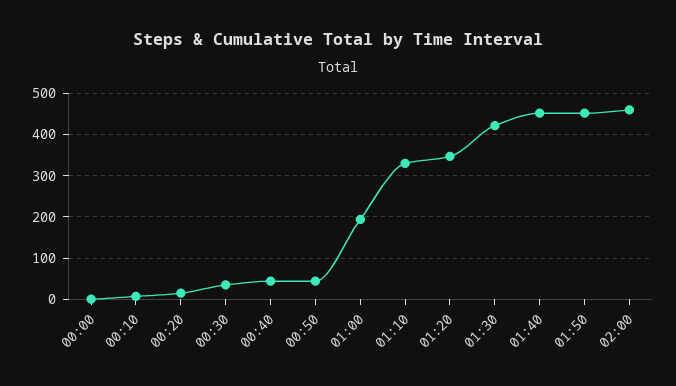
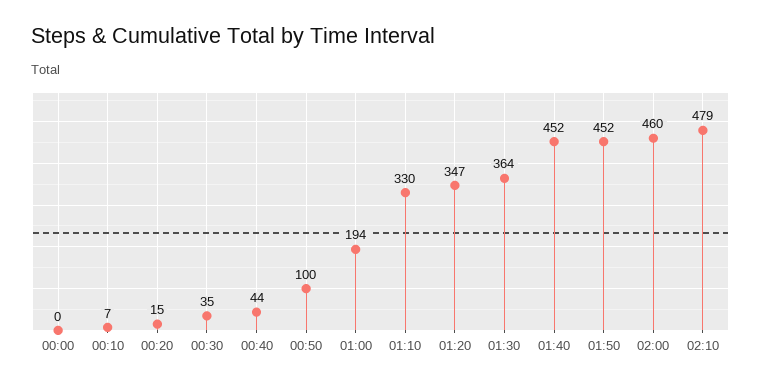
00:50: 40 -> 100
01:30: 420 -> 364
02:10: none -> 479

